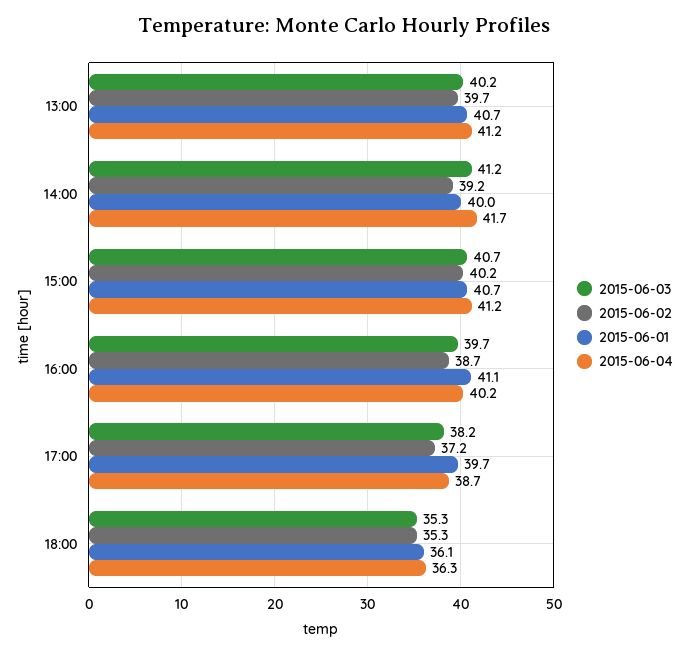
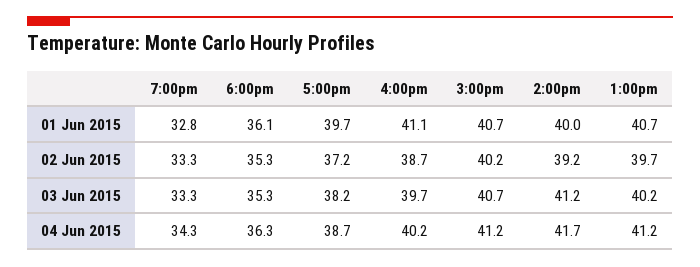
2015-06-01, 7:00pm: none -> 32.8
2015-06-02, 7:00pm: none -> 33.3
2015-06-03, 7:00pm: none -> 33.3
2015-06-04, 7:00pm: none -> 34.3

